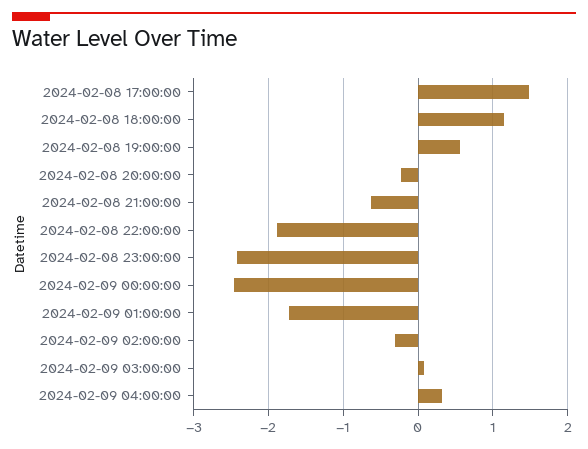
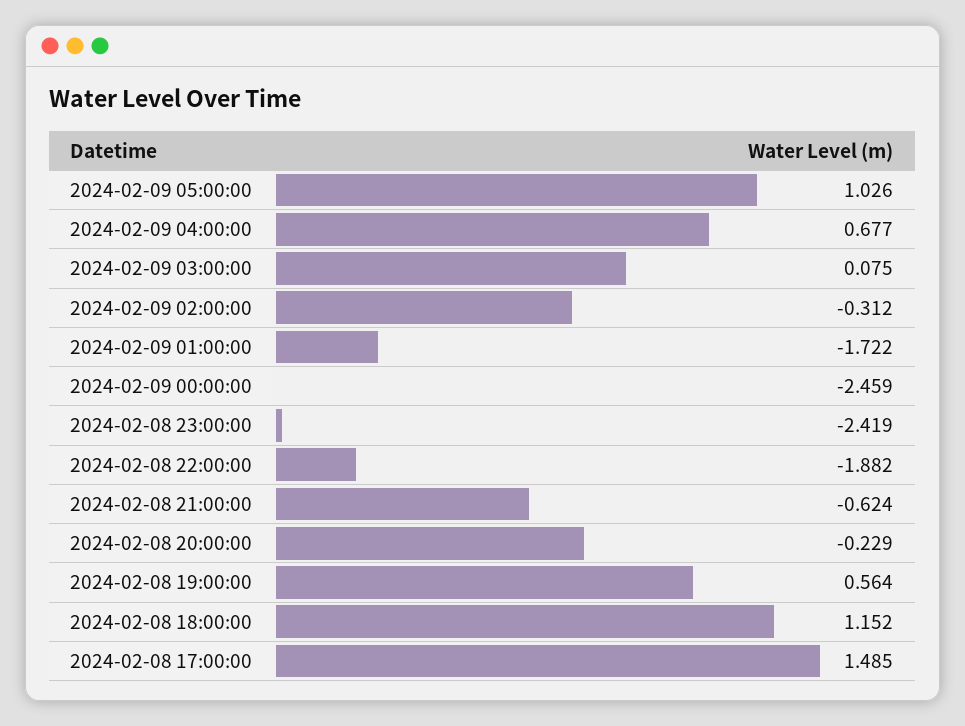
2024-02-09 04:00:00: 0.3 -> 0.677
2024-02-09 05:00:00: none -> 1.026

